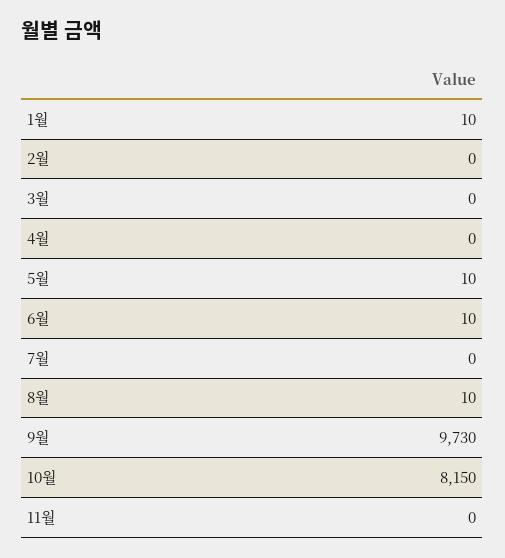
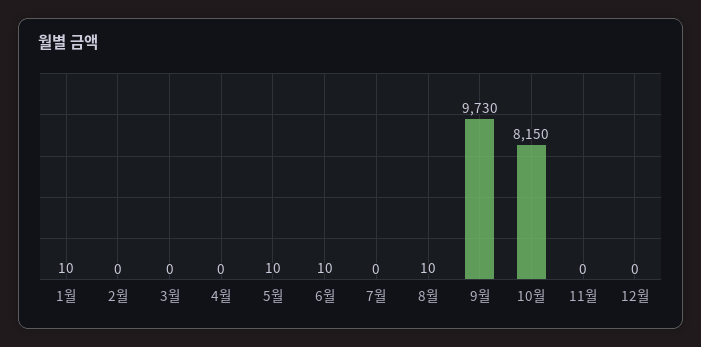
12월: none -> 0

